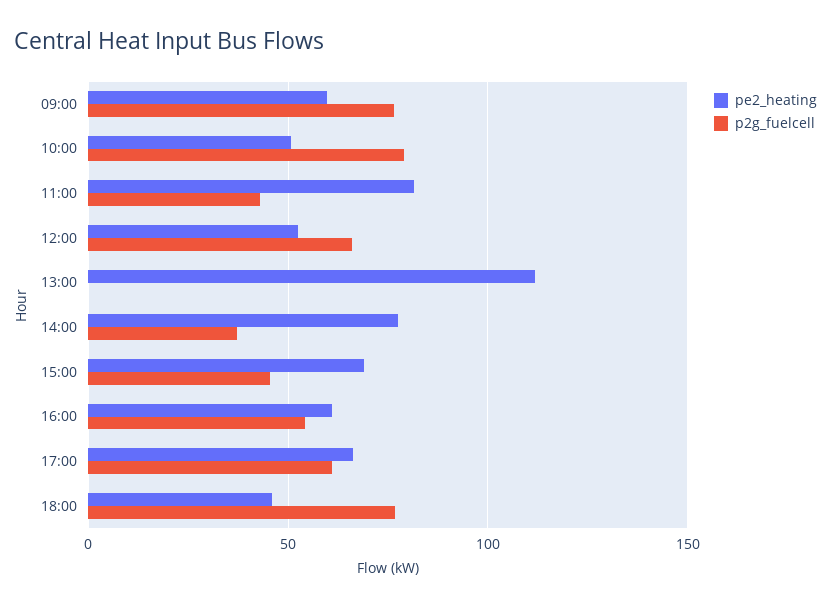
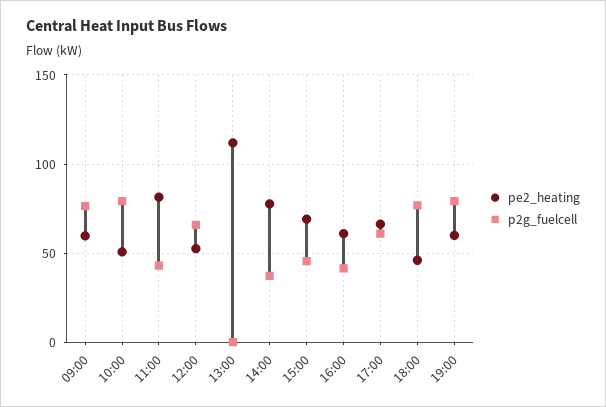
p2g_fuelcell, 16:00: 55 -> 40
pe2_heating, 19:00: none -> 60
p2g_fuelcell, 19:00: none -> 80

